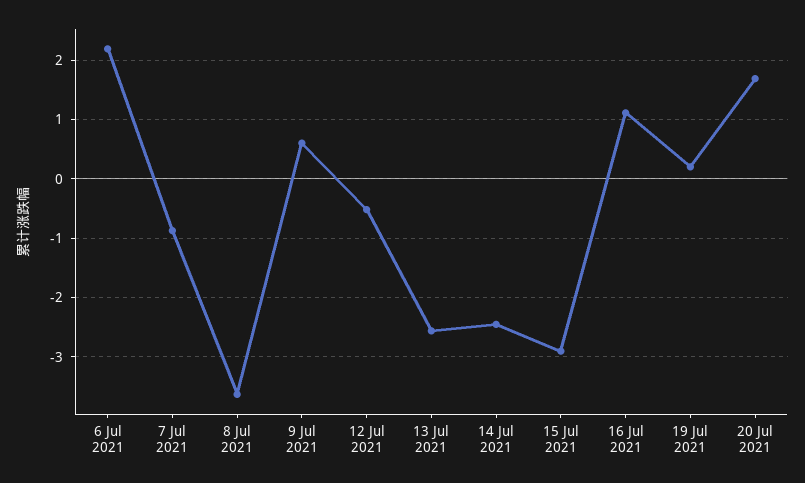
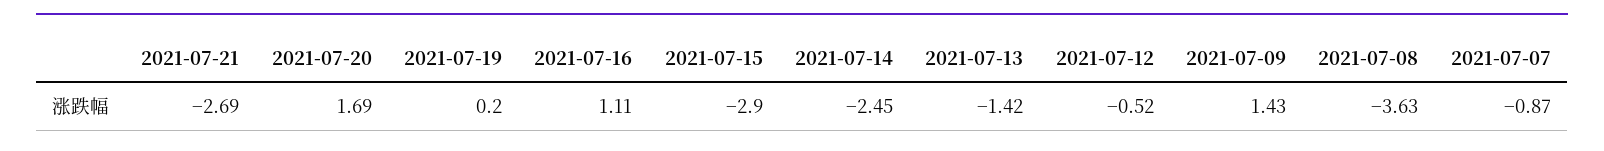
6 Jul 2021: 2.2 -> none
9 Jul 2021: 0.6 -> 1.43
13 Jul 2021: -2.6 -> -1.42
2021-07-21: none -> -2.69

